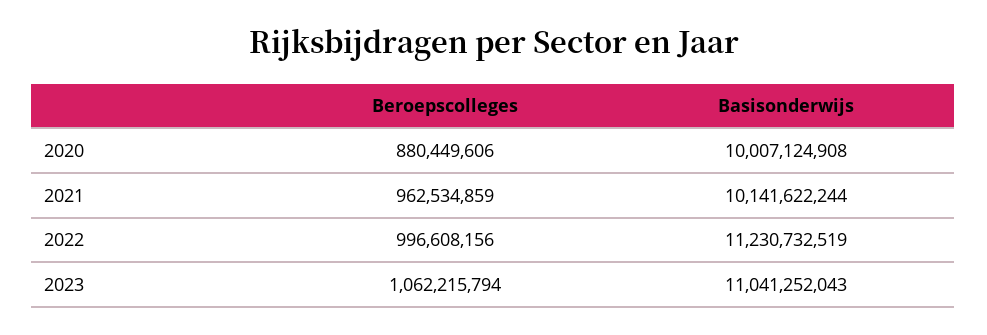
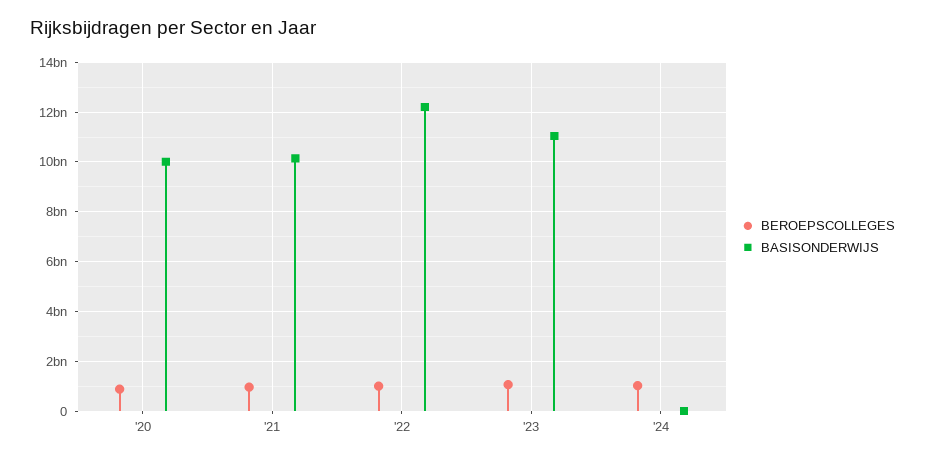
Basisonderwijs, 2022: 11230732519 -> 12250000000
Beroepscolleges, '24: none -> 1000000000
Basisonderwijs, '24: none -> 0

